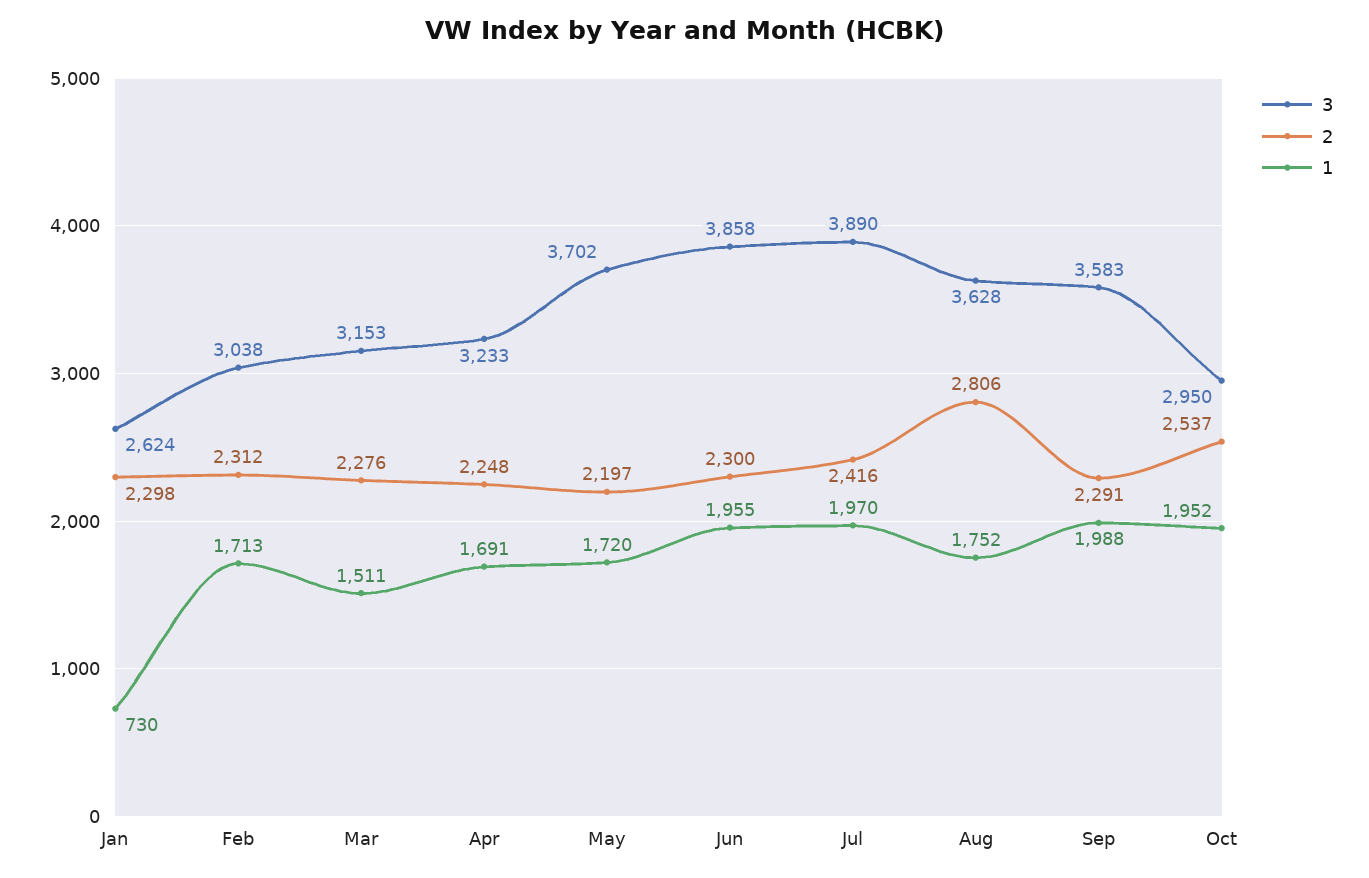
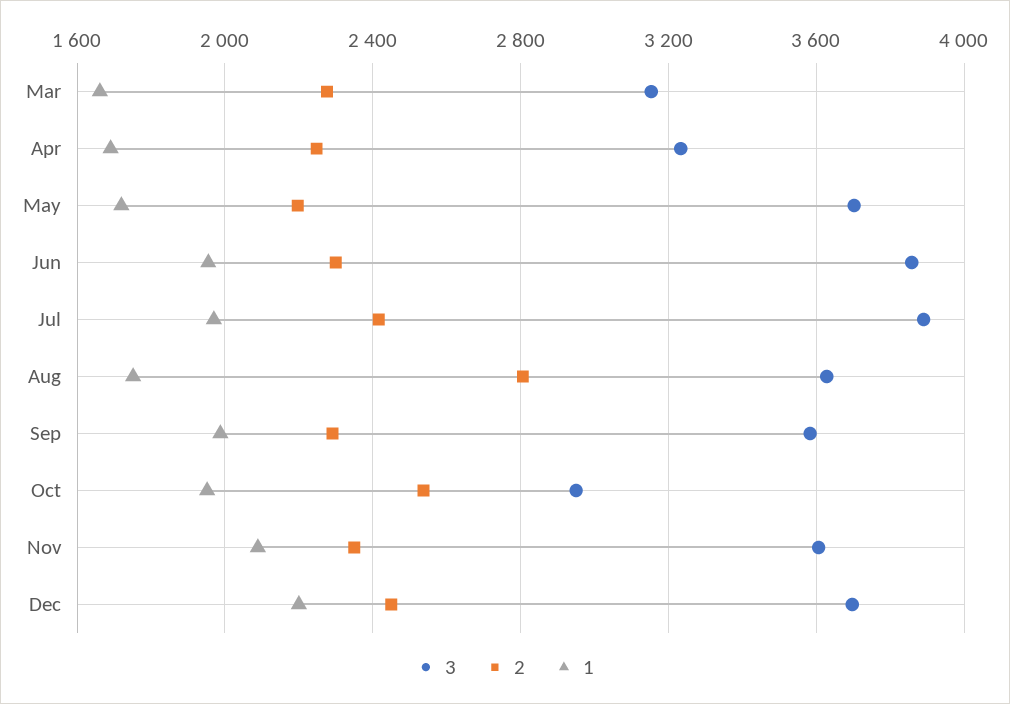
3, Jan: 2624 -> none
2, Jan: 2298 -> none
1, Jan: 730 -> none
3, Feb: 3038 -> none
2, Feb: 2312 -> none
1, Feb: 1713 -> none
1, Mar: 1511 -> 1650
3, Nov: none -> 3600
2, Nov: none -> 2350
1, Nov: none -> 2100
3, Dec: none -> 3700
2, Dec: none -> 2450
1, Dec: none -> 2200

